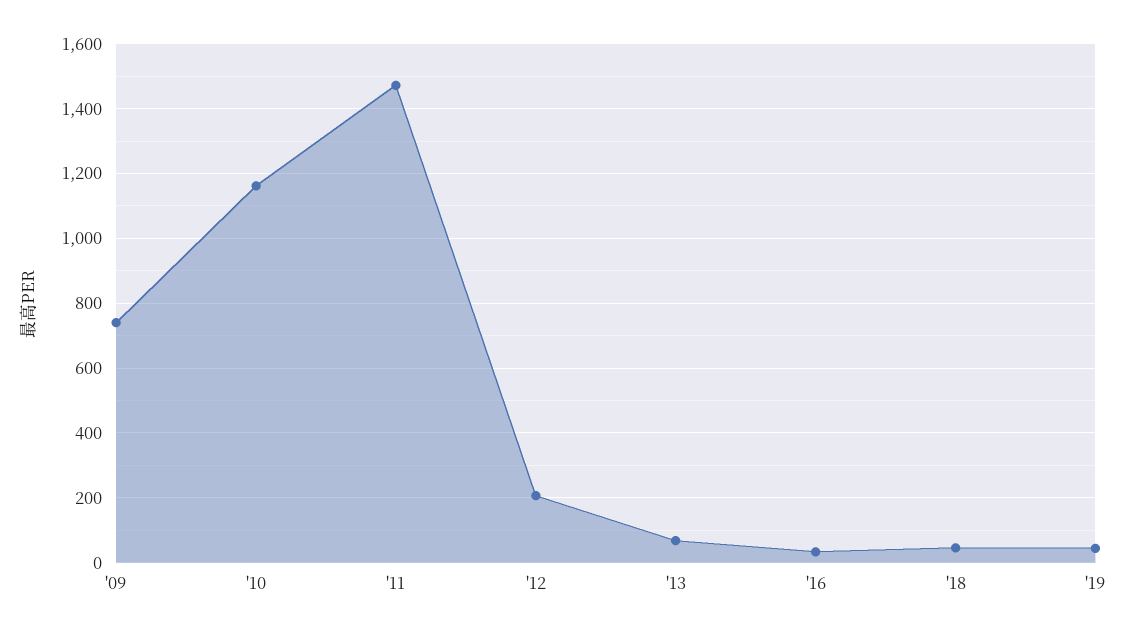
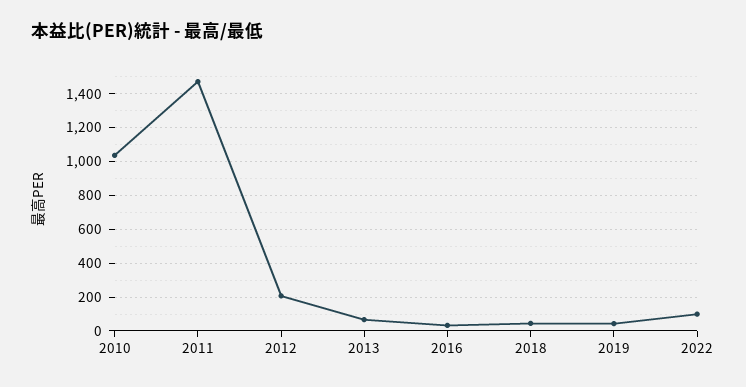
'09: 740 -> none
'10: 1160 -> 1050
2022: none -> 100

